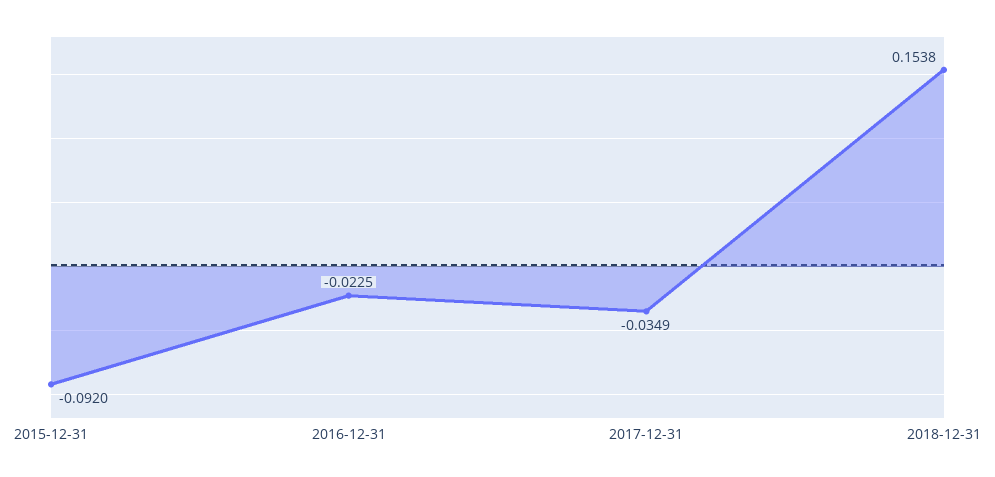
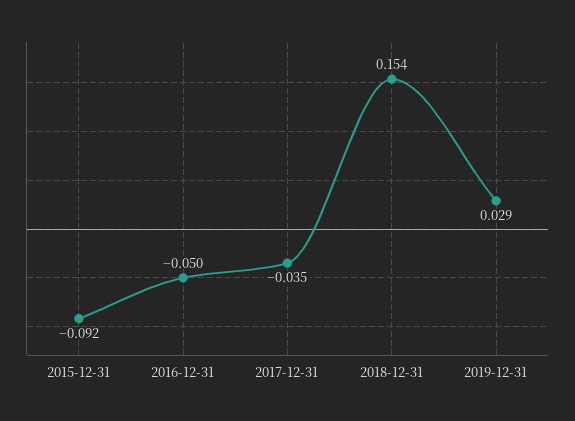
2016-12-31: -0.0225 -> -0.05
2019-12-31: none -> 0.029

